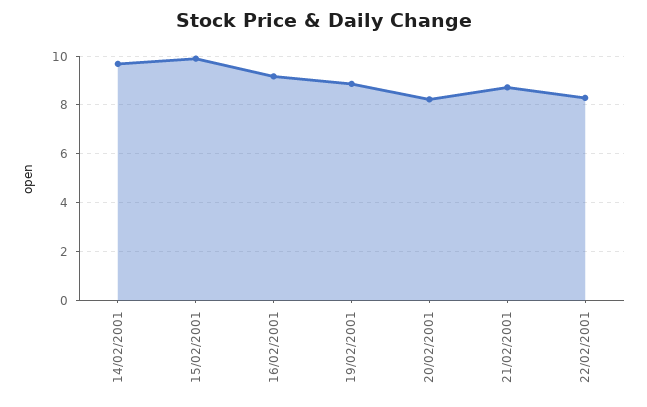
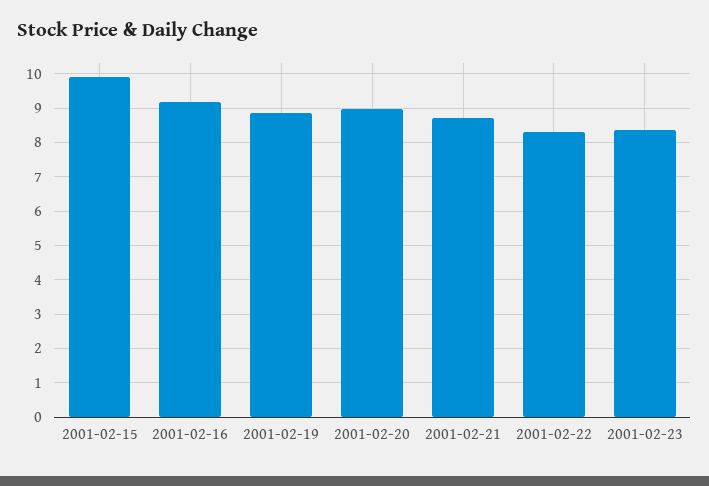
14/02/2001: 9.75 -> none
20/02/2001: 8.25 -> 9
2001-02-23: none -> 8.4

